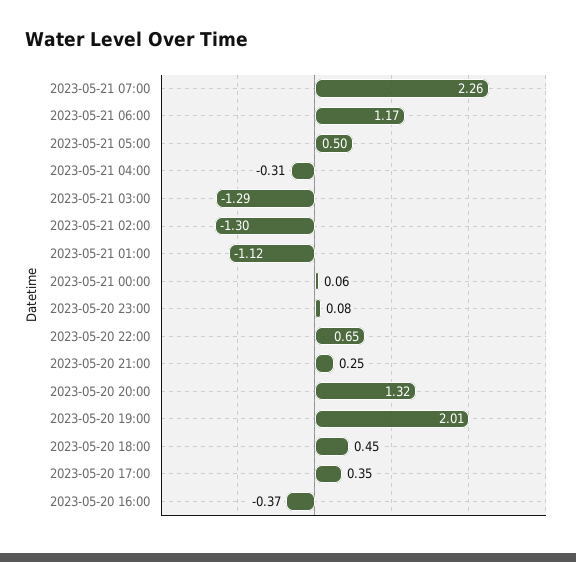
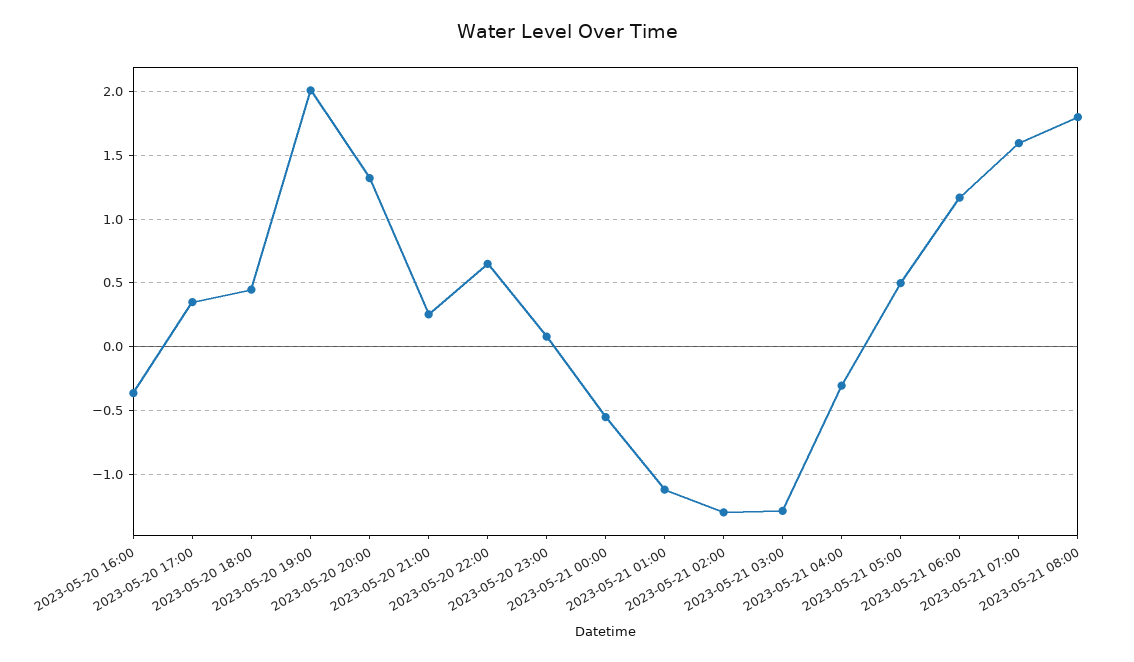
2023-05-21 07:00: 2.26 -> 1.6
2023-05-21 00:00: 0.06 -> -0.55
2023-05-21 08:00: none -> 1.8

